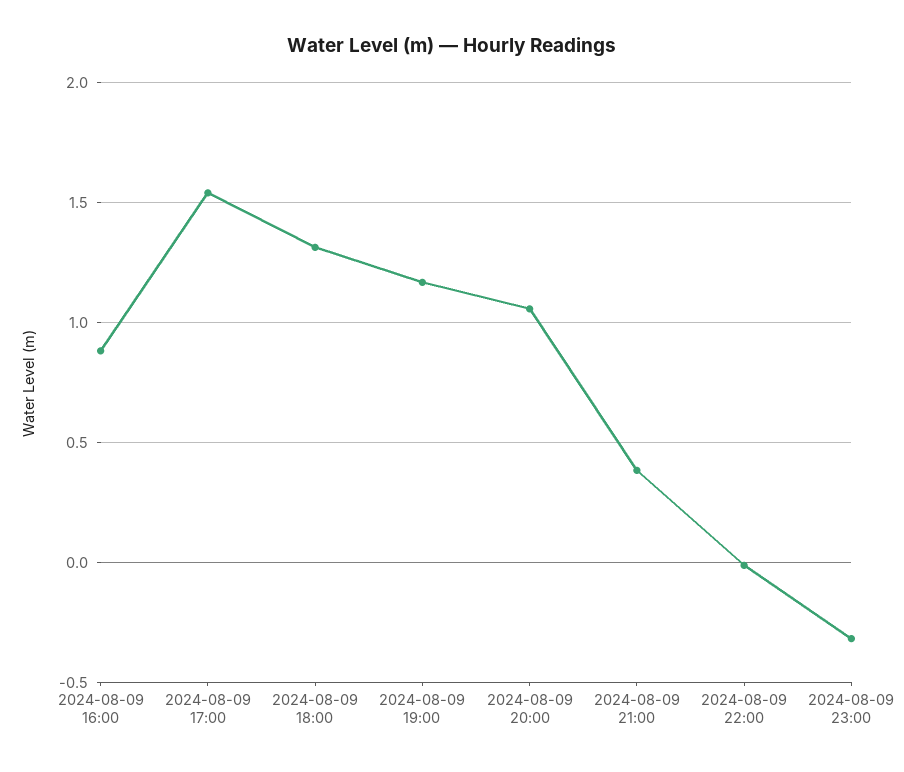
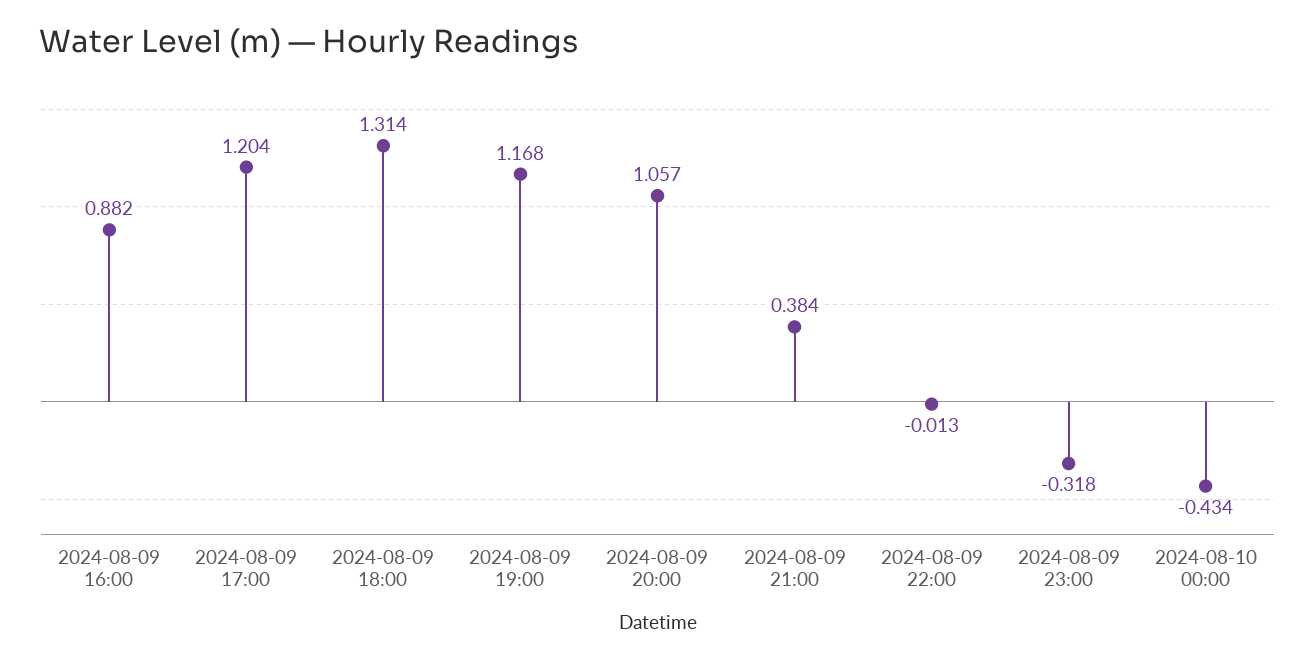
2024-08-09 17:00: 1.55 -> 1.204
2024-08-10 00:00: none -> -0.434

